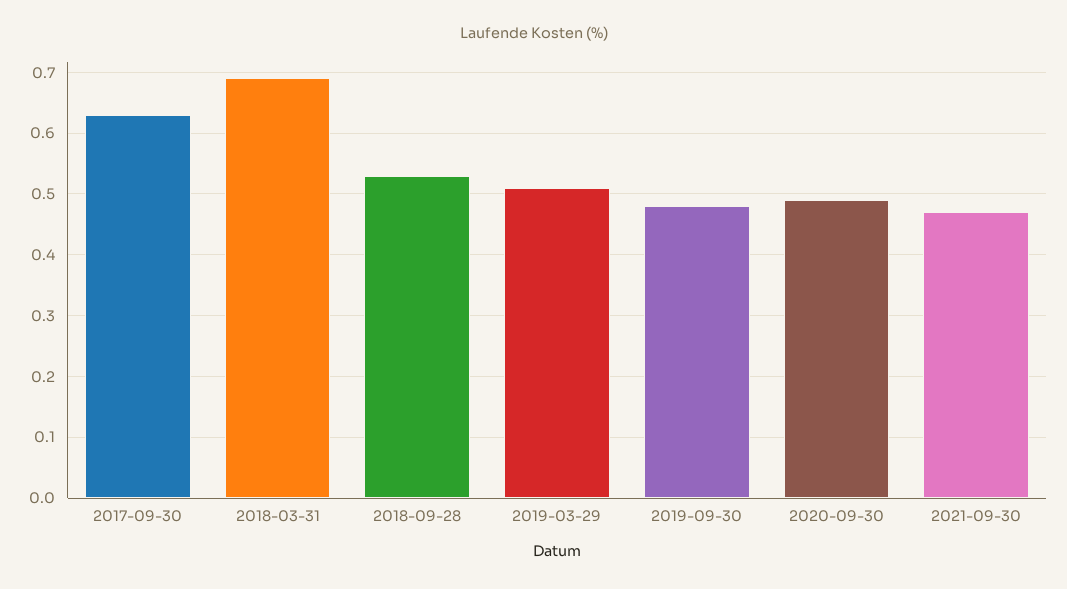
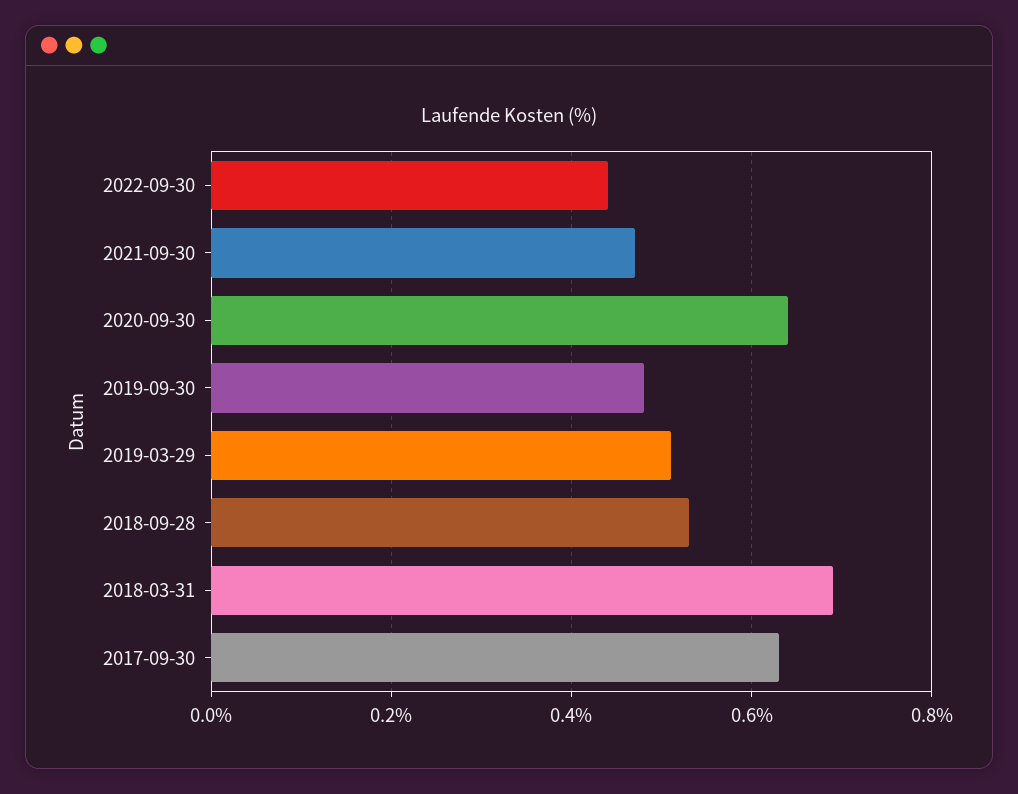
2020-09-30: 0.49 -> 0.65
2022-09-30: none -> 0.45

